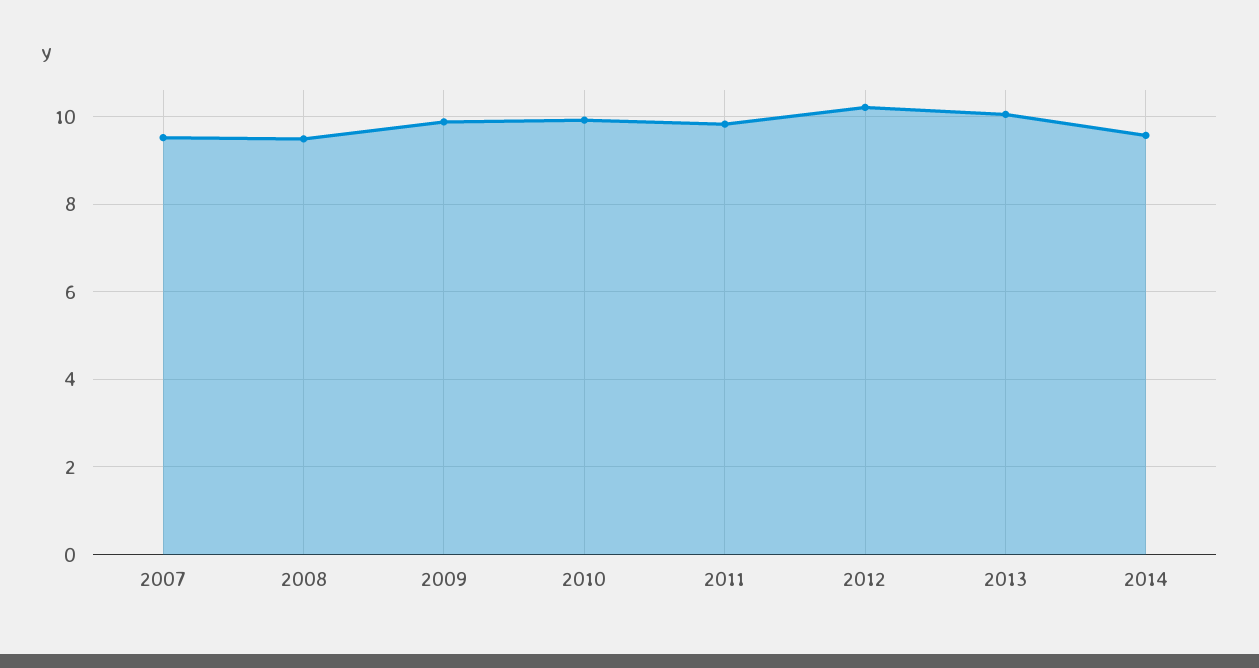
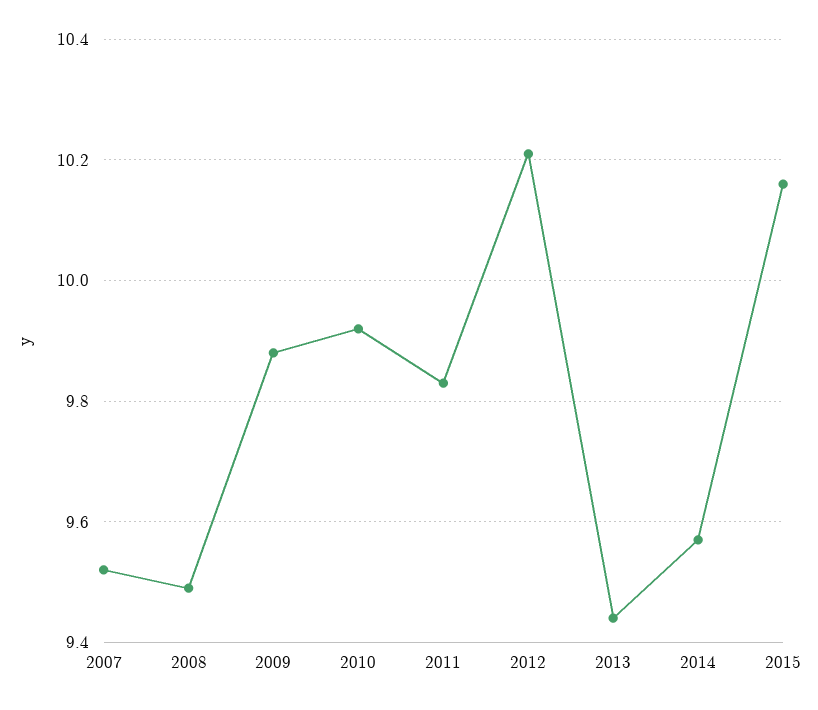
2013: 10 -> 9.45
2015: none -> 10.15

